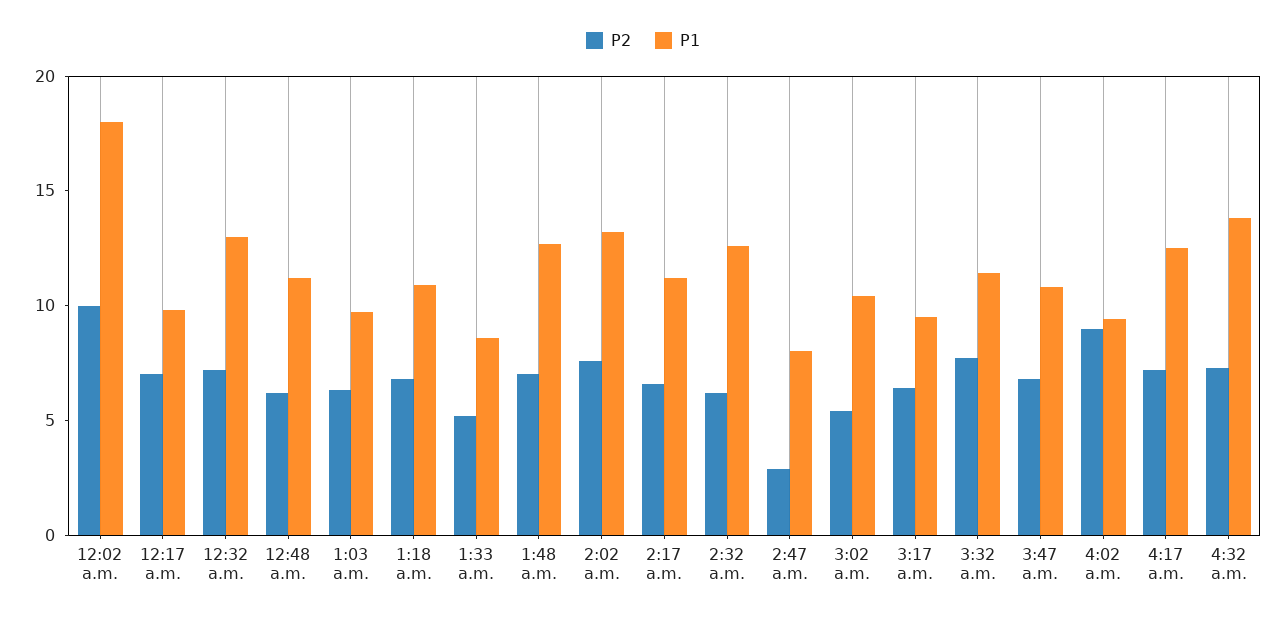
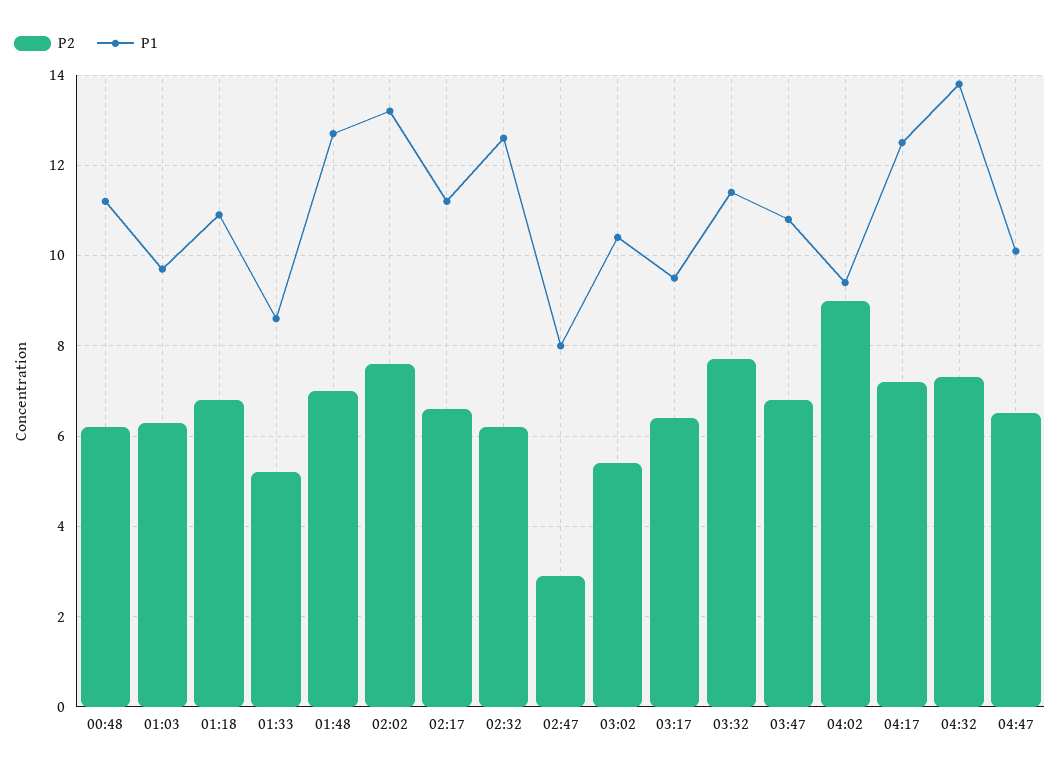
P2, 12:02 a.m.: 10 -> none
P1, 12:02 a.m.: 18 -> none
P2, 12:17 a.m.: 7 -> none
P1, 12:17 a.m.: 10 -> none
P2, 12:32 a.m.: 7 -> none
P1, 12:32 a.m.: 13 -> none
P2, 04:47: none -> 6.5
P1, 04:47: none -> 10

